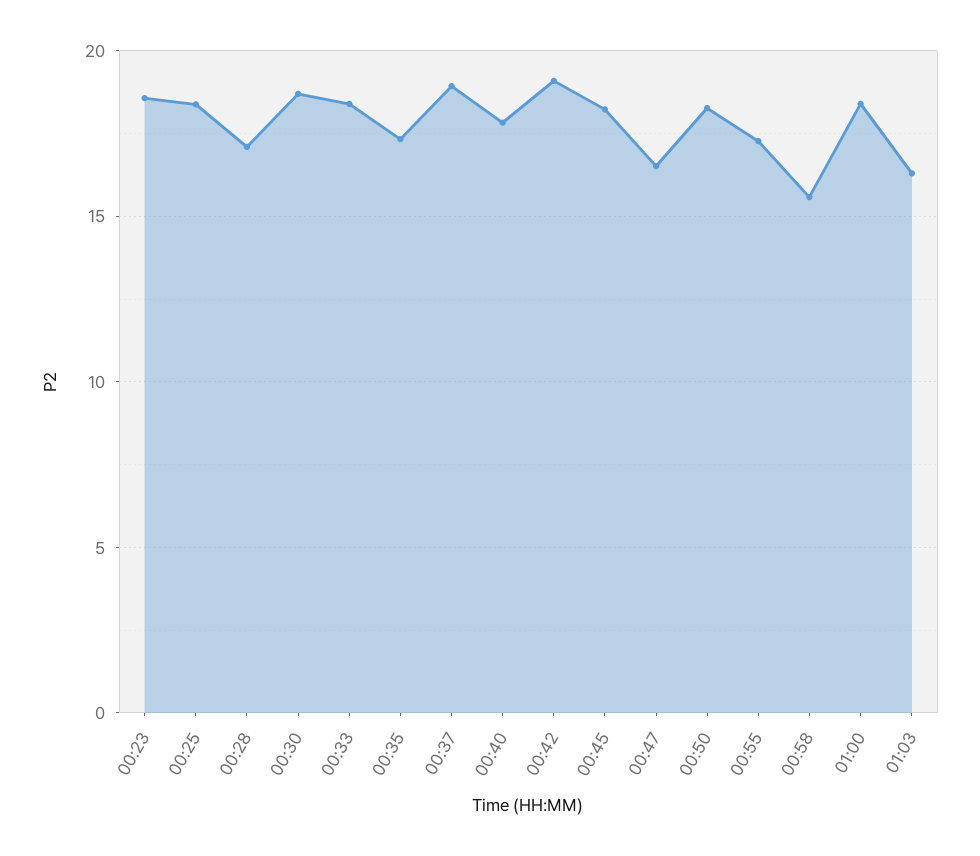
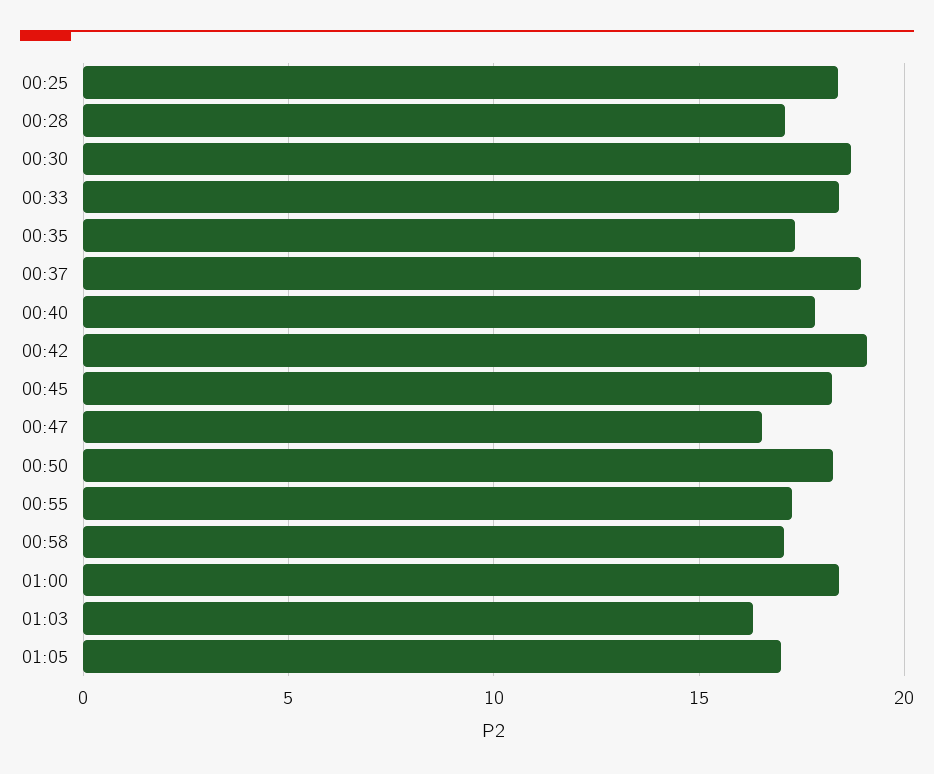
00:23: 18.5 -> none
00:58: 15.5 -> 17
01:05: none -> 17

